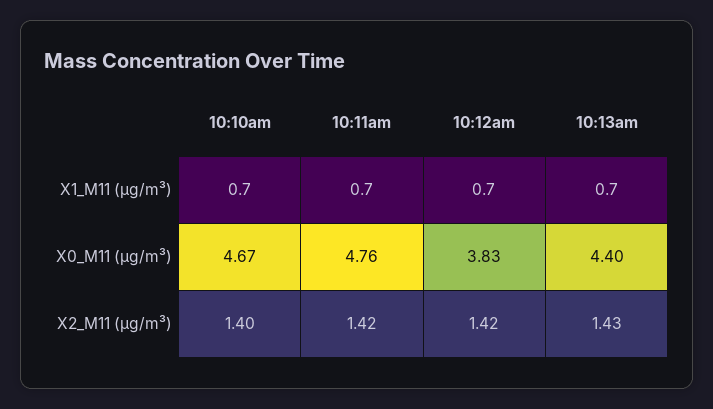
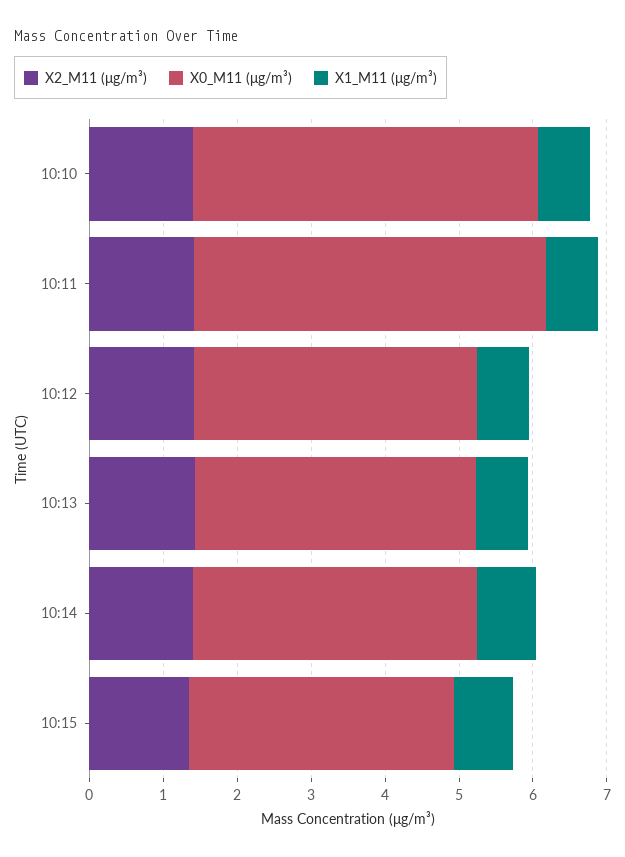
X0_M11 (μg/m³), 10:13am: 4.4 -> 3.8
X2_M11 (μg/m³), 10:14: none -> 1.4
X0_M11 (μg/m³), 10:14: none -> 3.8
X1_M11 (μg/m³), 10:14: none -> 0.8
X2_M11 (μg/m³), 10:15: none -> 1.4
X0_M11 (μg/m³), 10:15: none -> 3.6
X1_M11 (μg/m³), 10:15: none -> 0.8

